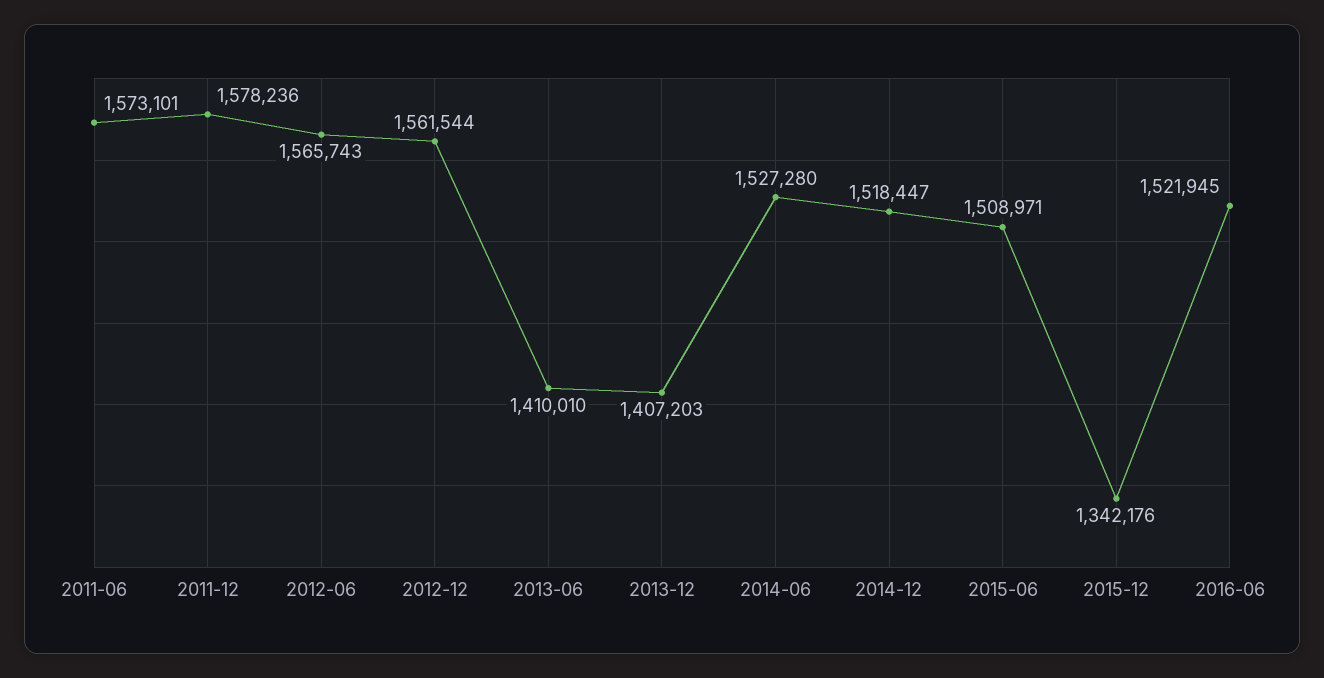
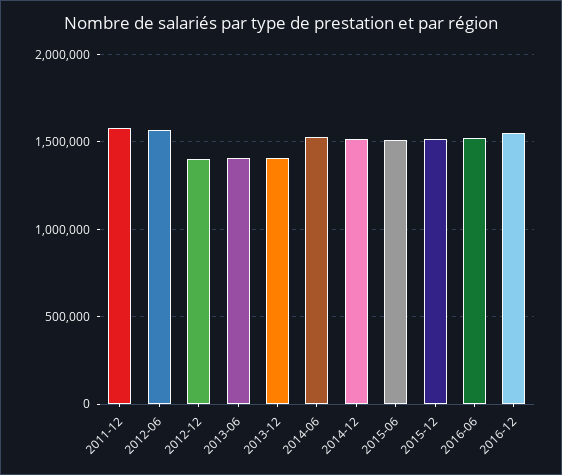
2011-06: 1573101 -> none
2012-12: 1561544 -> 1400000
2015-12: 1342176 -> 1500000
2016-12: none -> 1550000

